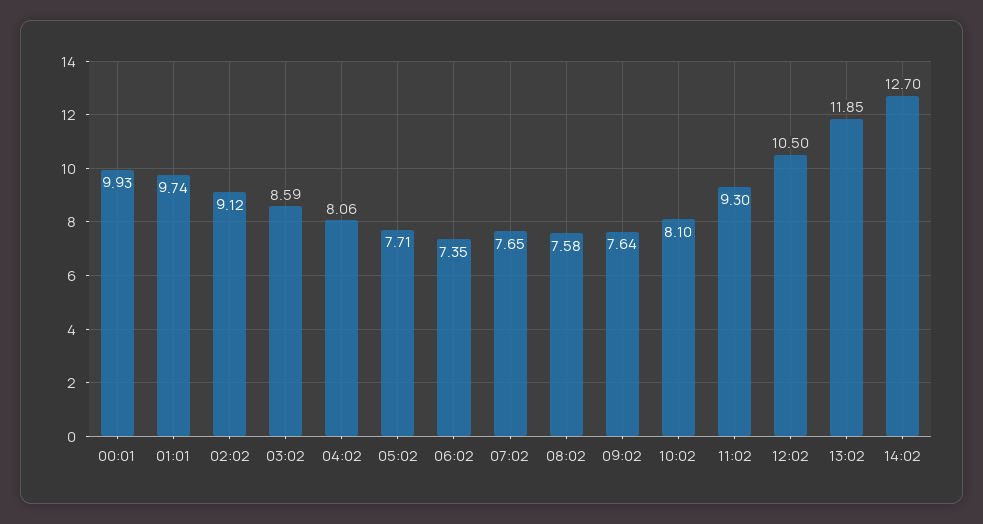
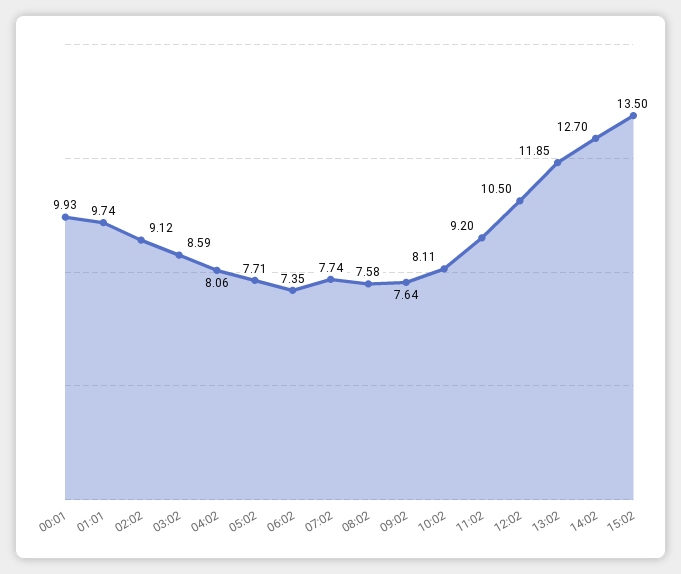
07:02: 7.65 -> 7.74
10:02: 8.1 -> 8.11
11:02: 9.3 -> 9.2
15:02: none -> 13.5

